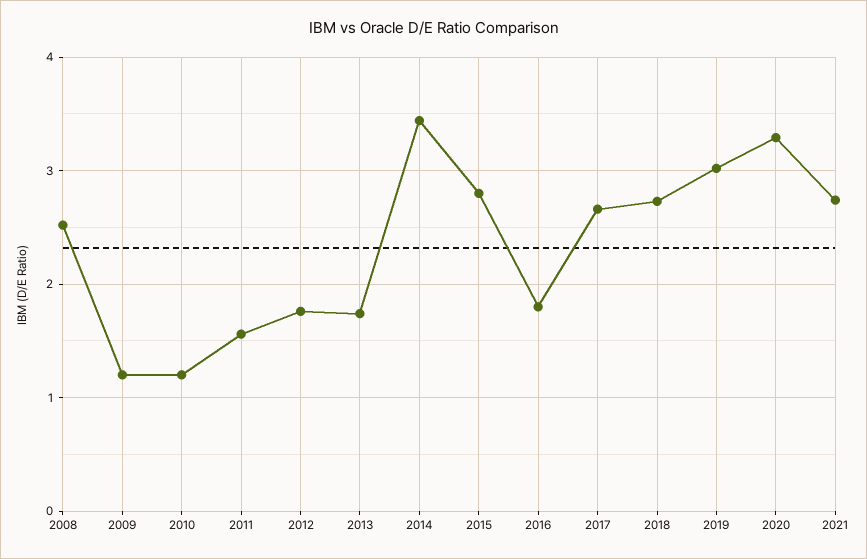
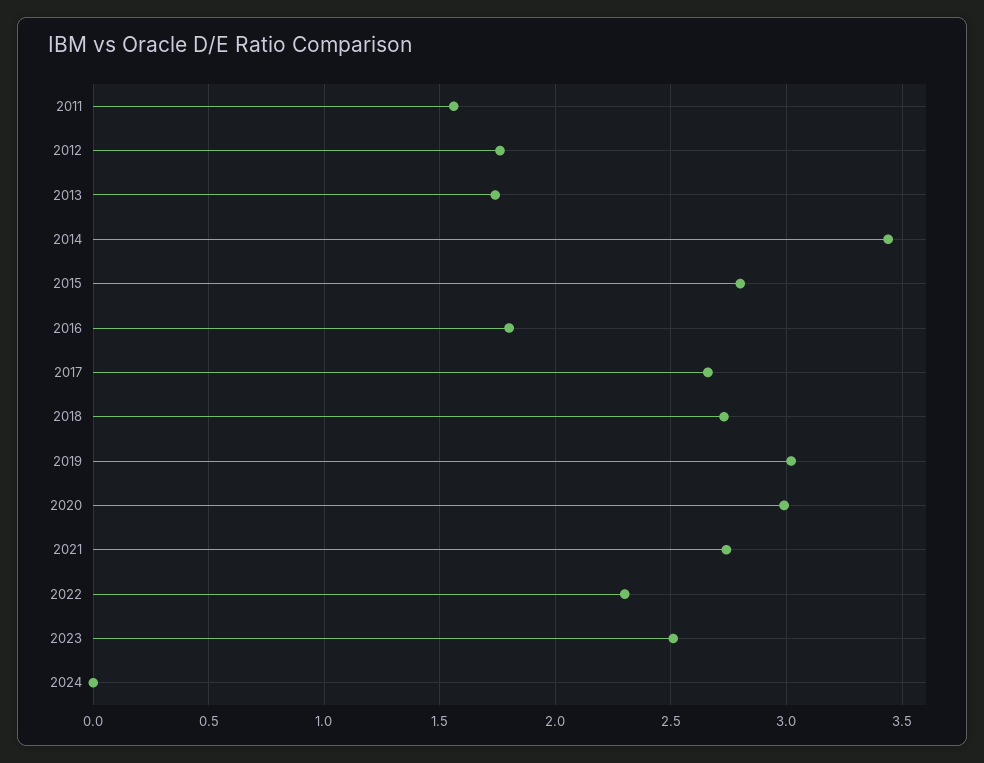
2008: 2.5 -> none
2009: 1.2 -> none
2010: 1.2 -> none
2020: 3.3 -> 3
2022: none -> 2.3
2023: none -> 2.5
2024: none -> 0

